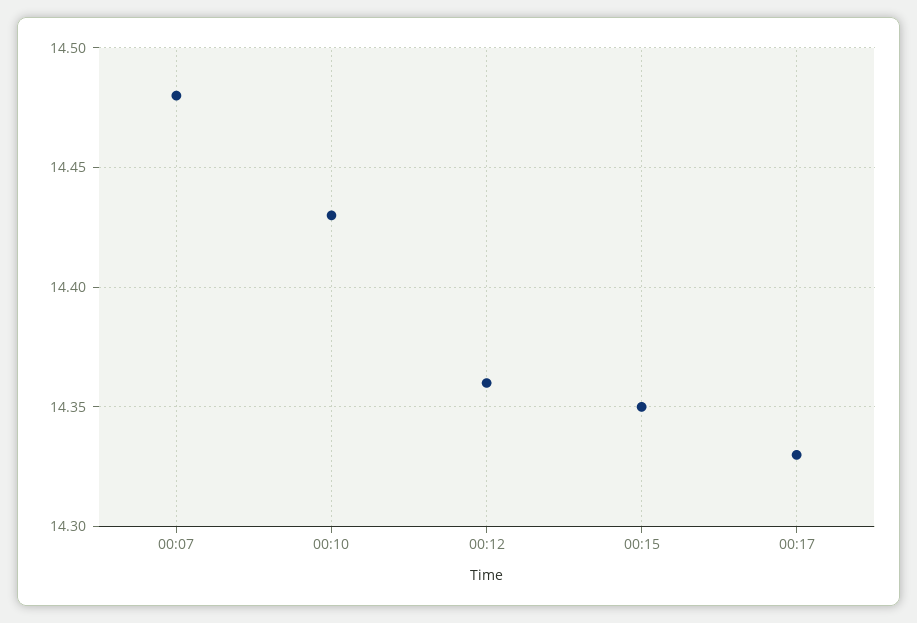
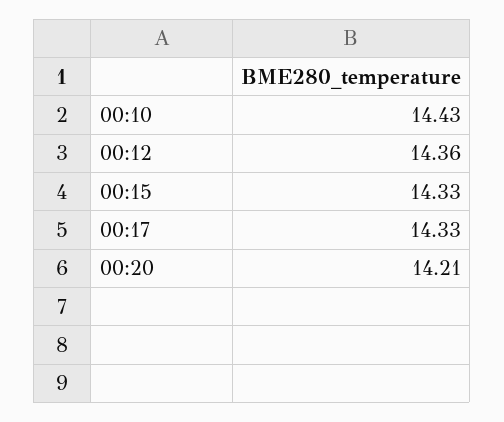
00:07: 14.48 -> none
00:15: 14.35 -> 14.33
00:20: none -> 14.21

